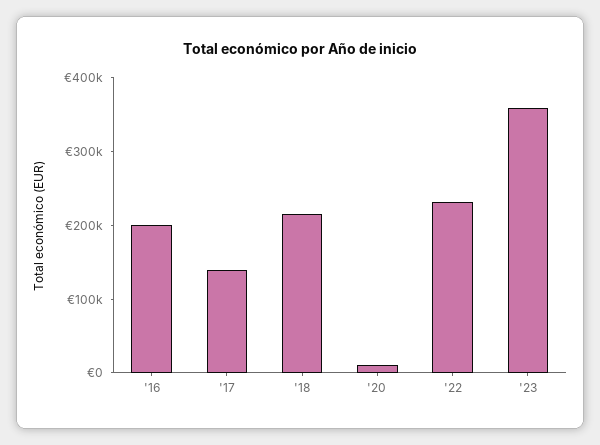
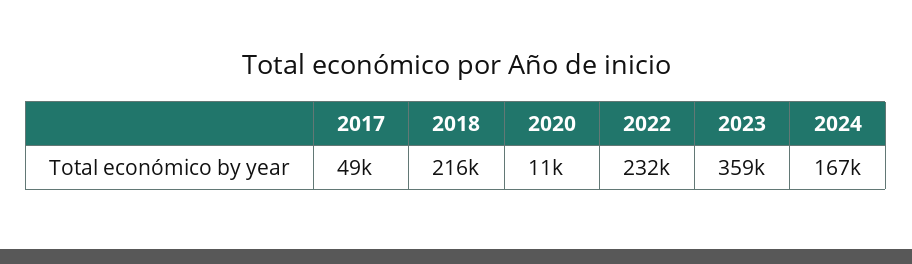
'16: 200000 -> none
'17: 140000 -> 49000
2024: none -> 167000

